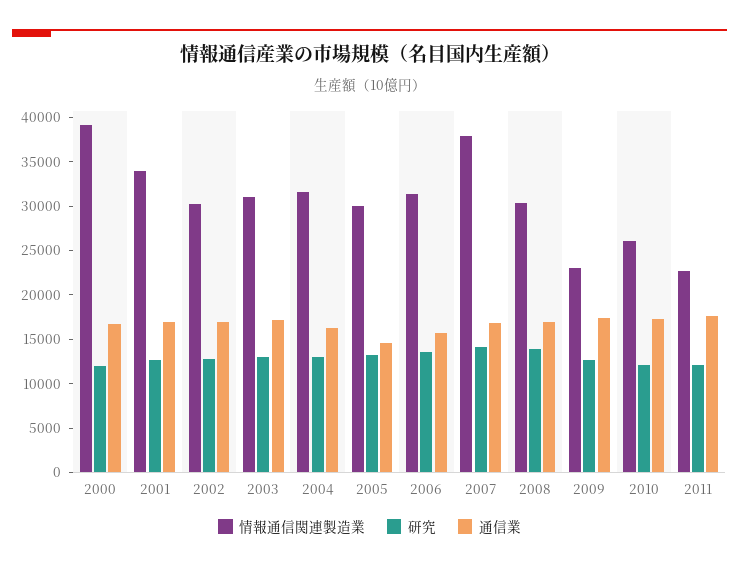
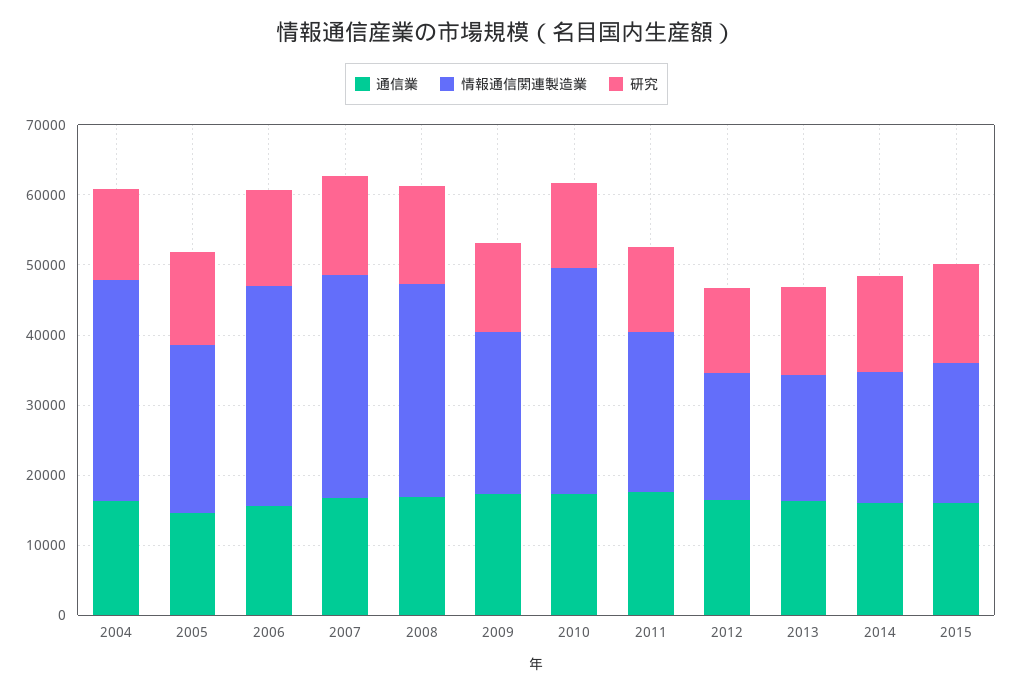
情報通信関連製造業, 2000: 39000 -> none
研究, 2000: 12000 -> none
通信業, 2000: 17000 -> none
情報通信関連製造業, 2001: 34000 -> none
研究, 2001: 13000 -> none
通信業, 2001: 17000 -> none
情報通信関連製造業, 2002: 30000 -> none
研究, 2002: 13000 -> none
通信業, 2002: 17000 -> none
情報通信関連製造業, 2003: 31000 -> none
研究, 2003: 13000 -> none
通信業, 2003: 17000 -> none
情報通信関連製造業, 2005: 30000 -> 24000
情報通信関連製造業, 2007: 38000 -> 32000
情報通信関連製造業, 2010: 26000 -> 32000
通信業, 2012: none -> 16000
情報通信関連製造業, 2012: none -> 18000
研究, 2012: none -> 12000
通信業, 2013: none -> 16000
情報通信関連製造業, 2013: none -> 18000
研究, 2013: none -> 12000
通信業, 2014: none -> 16000
情報通信関連製造業, 2014: none -> 18000
研究, 2014: none -> 14000
通信業, 2015: none -> 16000
情報通信関連製造業, 2015: none -> 20000
研究, 2015: none -> 14000

